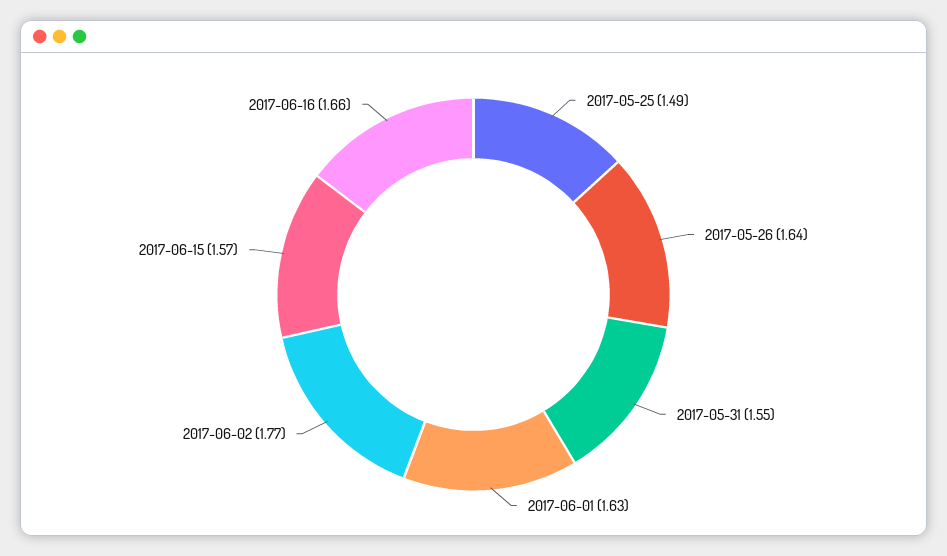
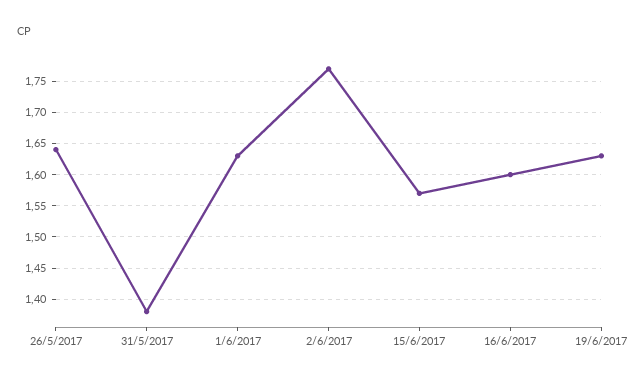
2017-05-25: 1.49 -> none
2017-05-31: 1.55 -> 1.38
2017-06-16: 1.66 -> 1.6
19/6/2017: none -> 1.63

